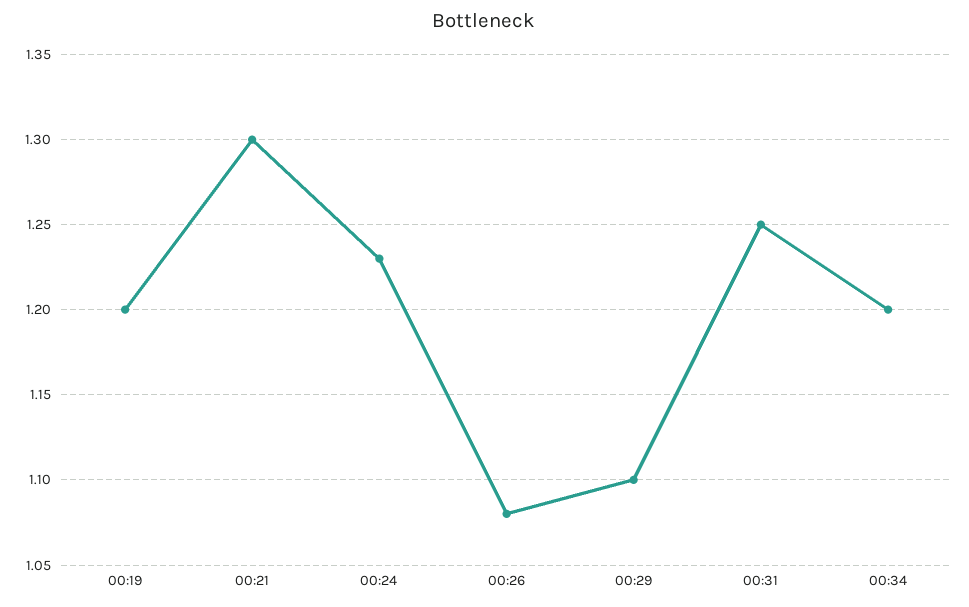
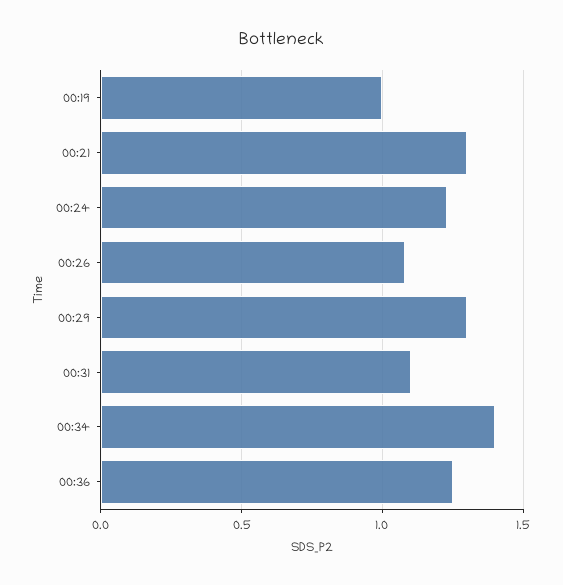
00:19: 1.2 -> 1
00:29: 1.1 -> 1.3
00:31: 1.25 -> 1.1
00:34: 1.2 -> 1.4
00:36: none -> 1.25

